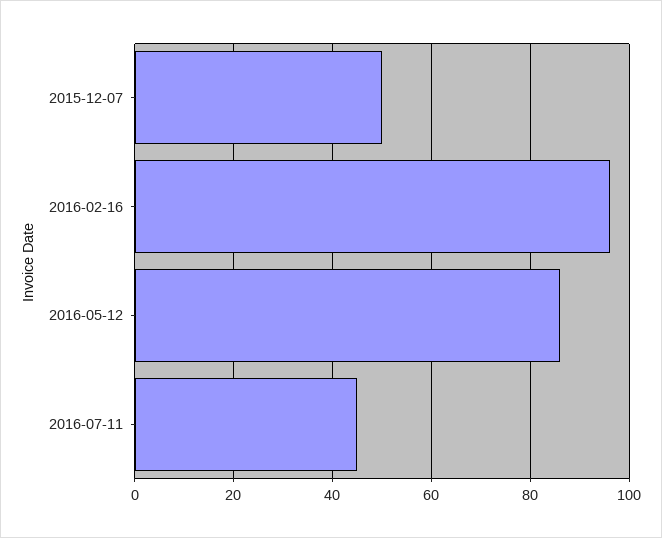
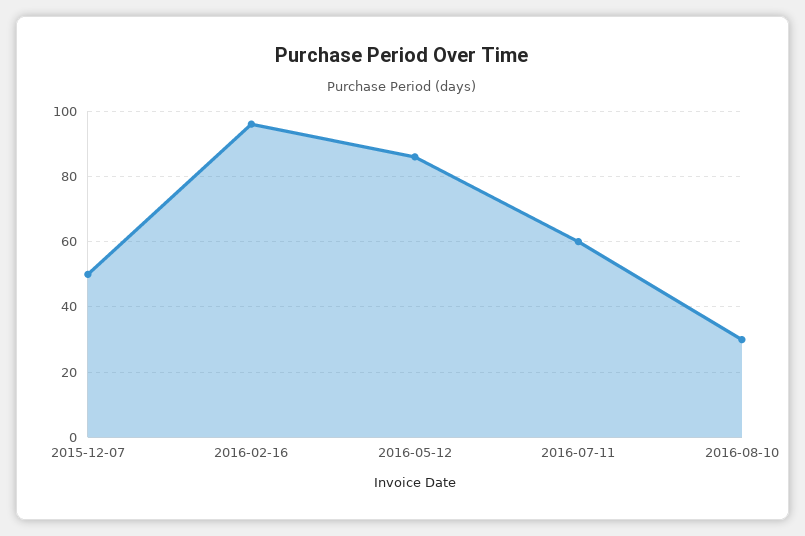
2016-07-11: 45 -> 60
2016-08-10: none -> 30

